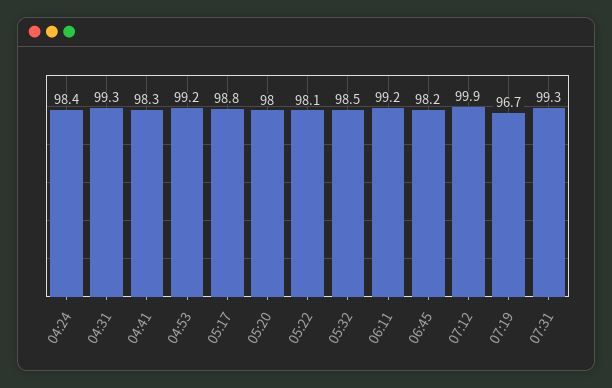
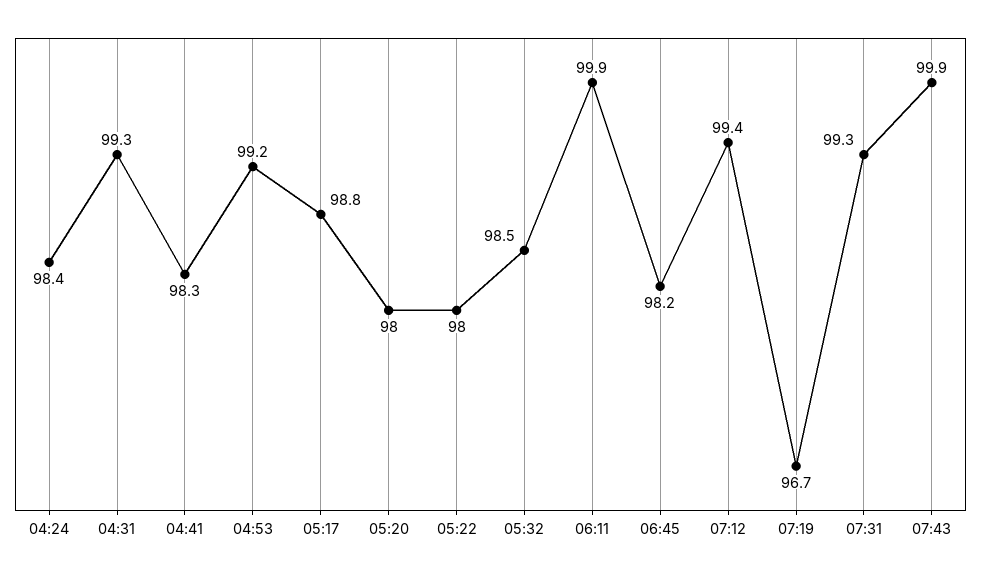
05:22: 98.1 -> 98
06:11: 99.2 -> 99.9
07:12: 99.9 -> 99.4
07:43: none -> 99.9

